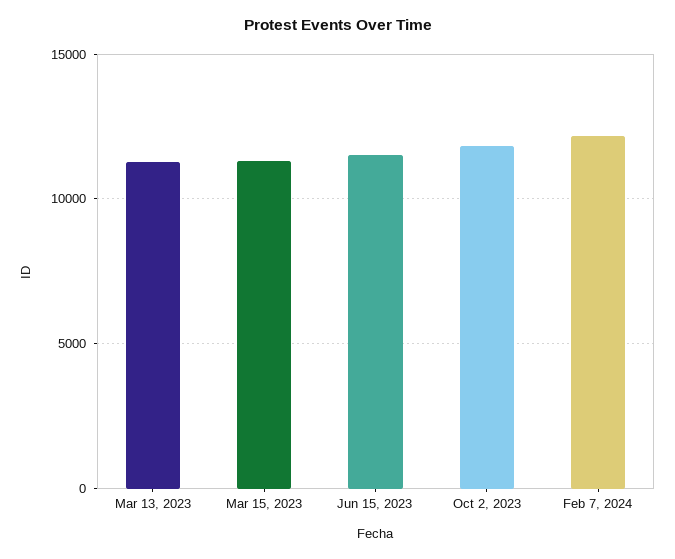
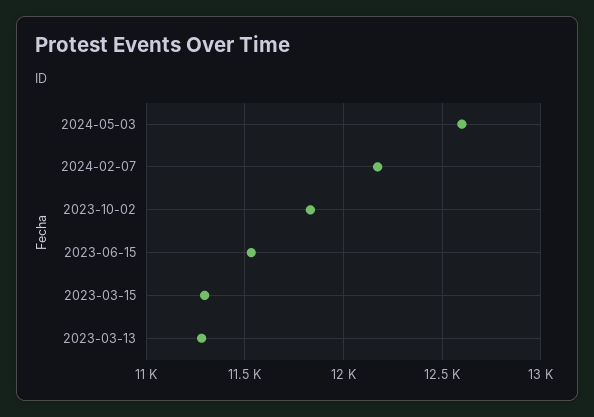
2024-05-03: none -> 12600

